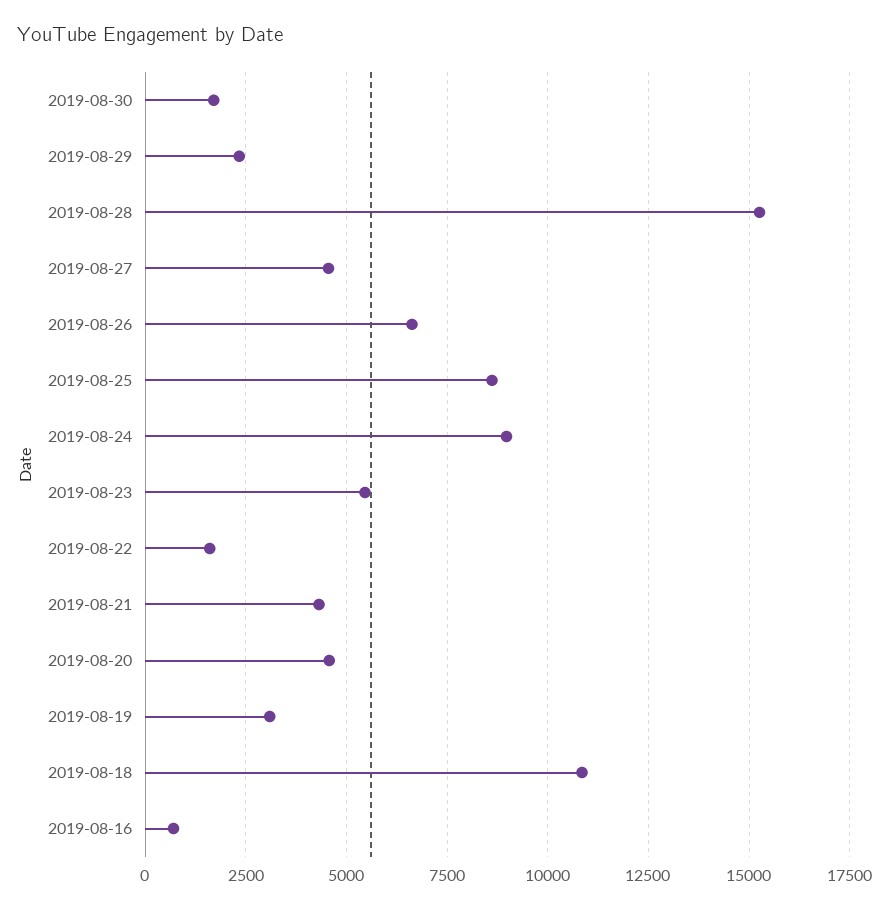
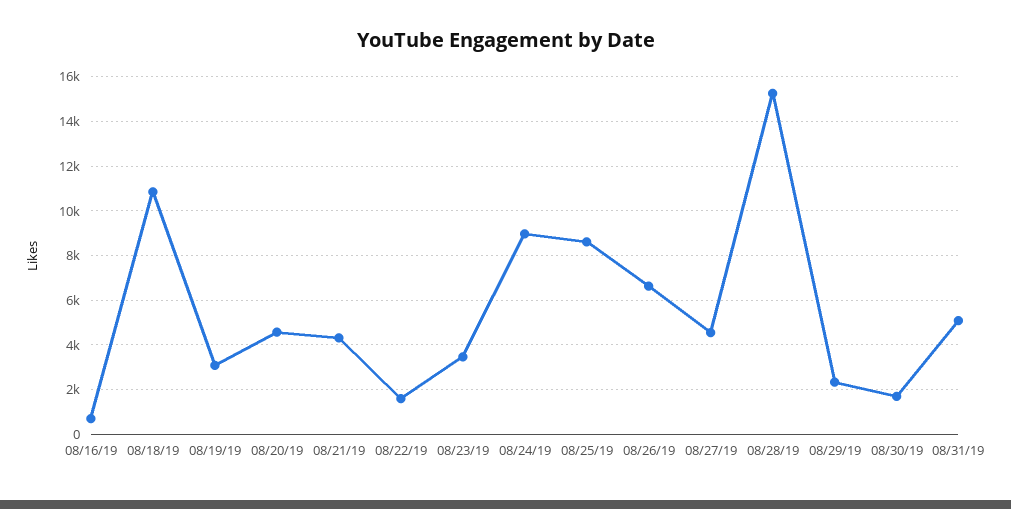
2019-08-23: 5500 -> 3500
08/31/19: none -> 5000

